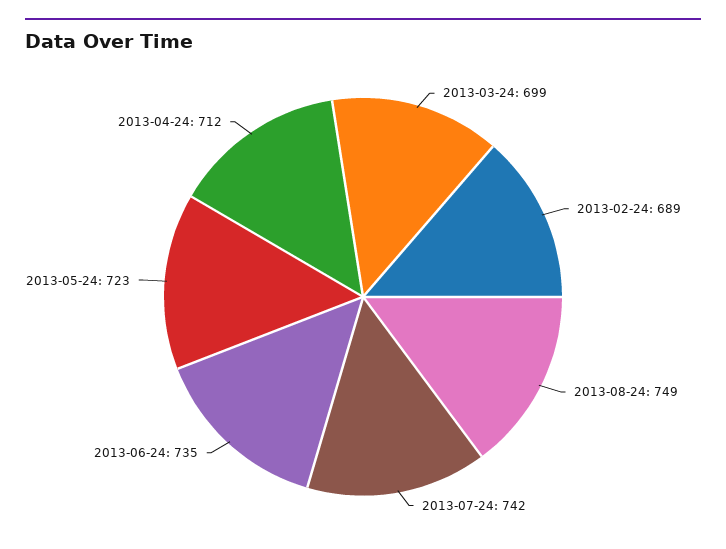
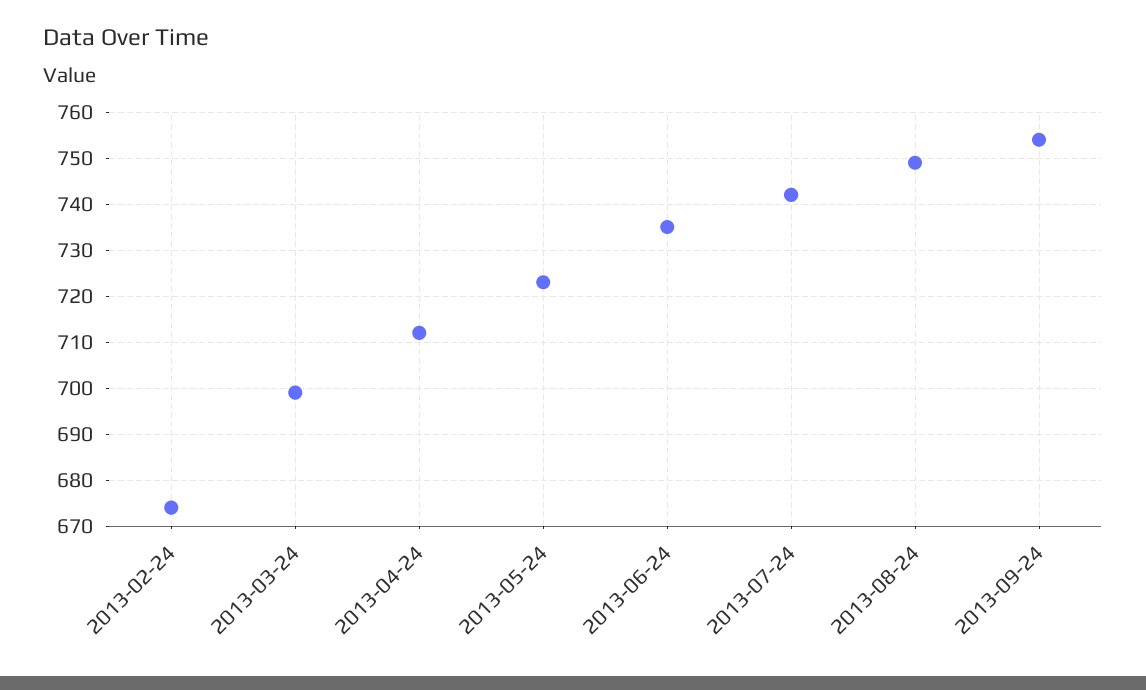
2013-02-24: 689 -> 675
2013-09-24: none -> 755

